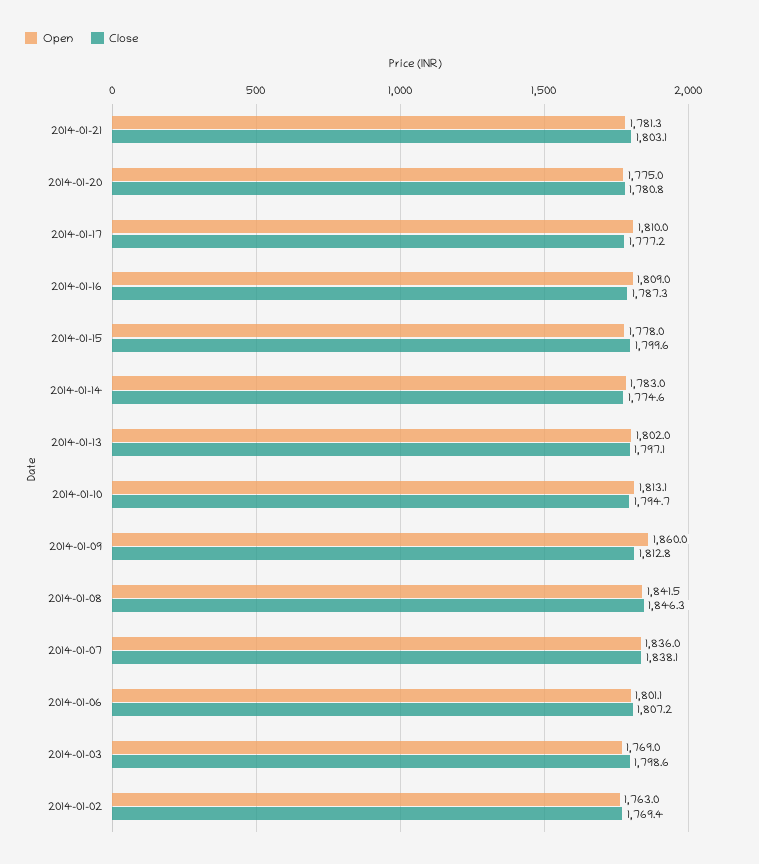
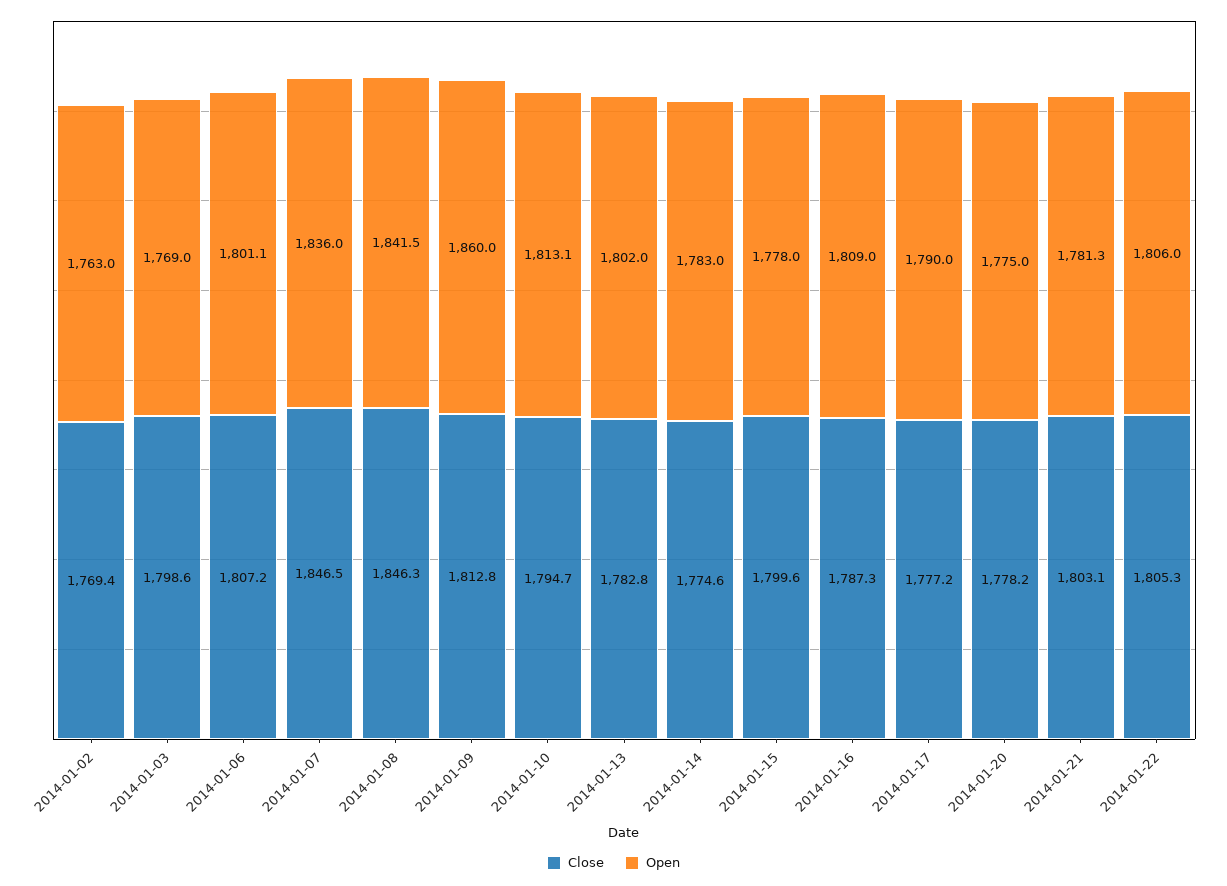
Close, 2014-01-20: 1780.8 -> 1778.2
Open, 2014-01-17: 1810 -> 1790
Close, 2014-01-13: 1797.1 -> 1782.8
Close, 2014-01-07: 1838.1 -> 1846.5
Close, 2014-01-22: none -> 1805.3
Open, 2014-01-22: none -> 1806

